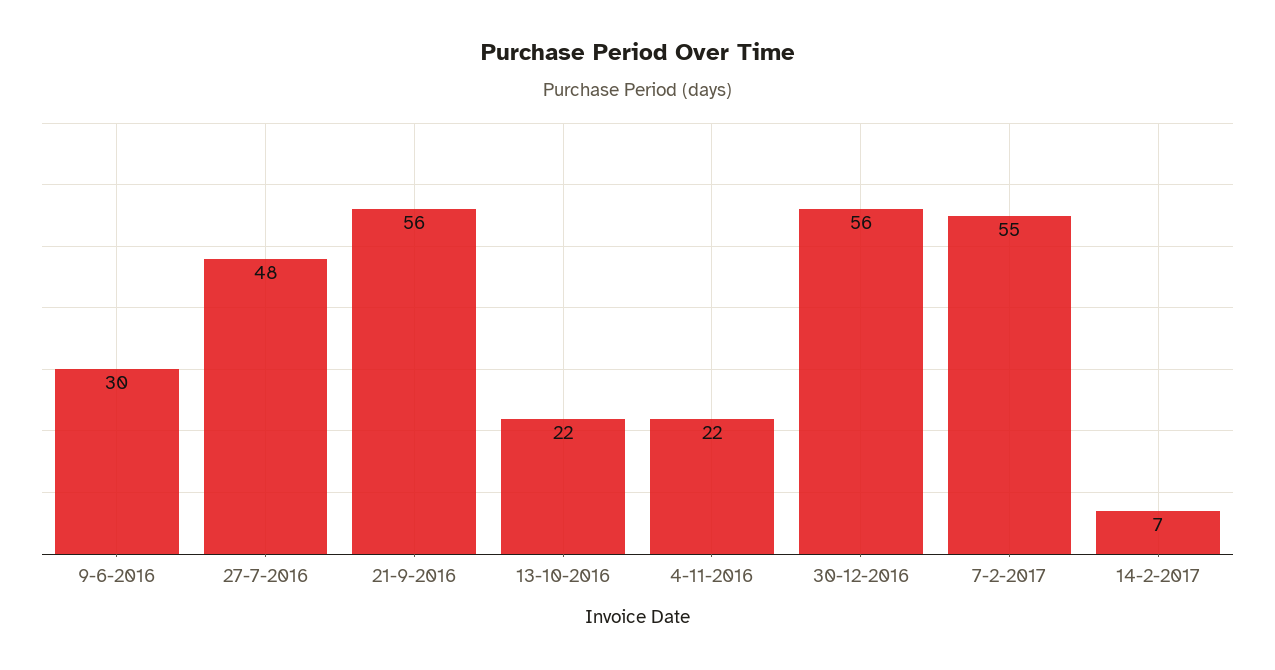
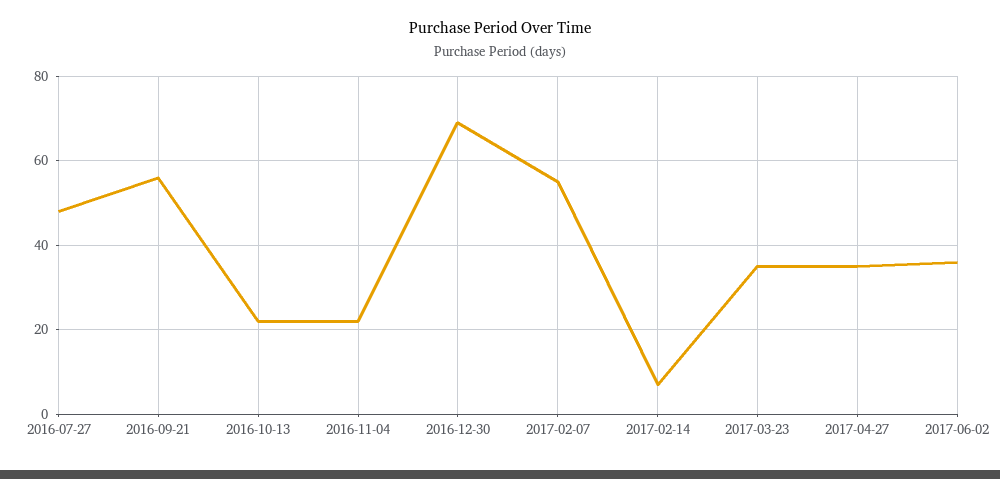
9-6-2016: 30 -> none
30-12-2016: 56 -> 70
2017-03-23: none -> 35
2017-04-27: none -> 35
2017-06-02: none -> 35

